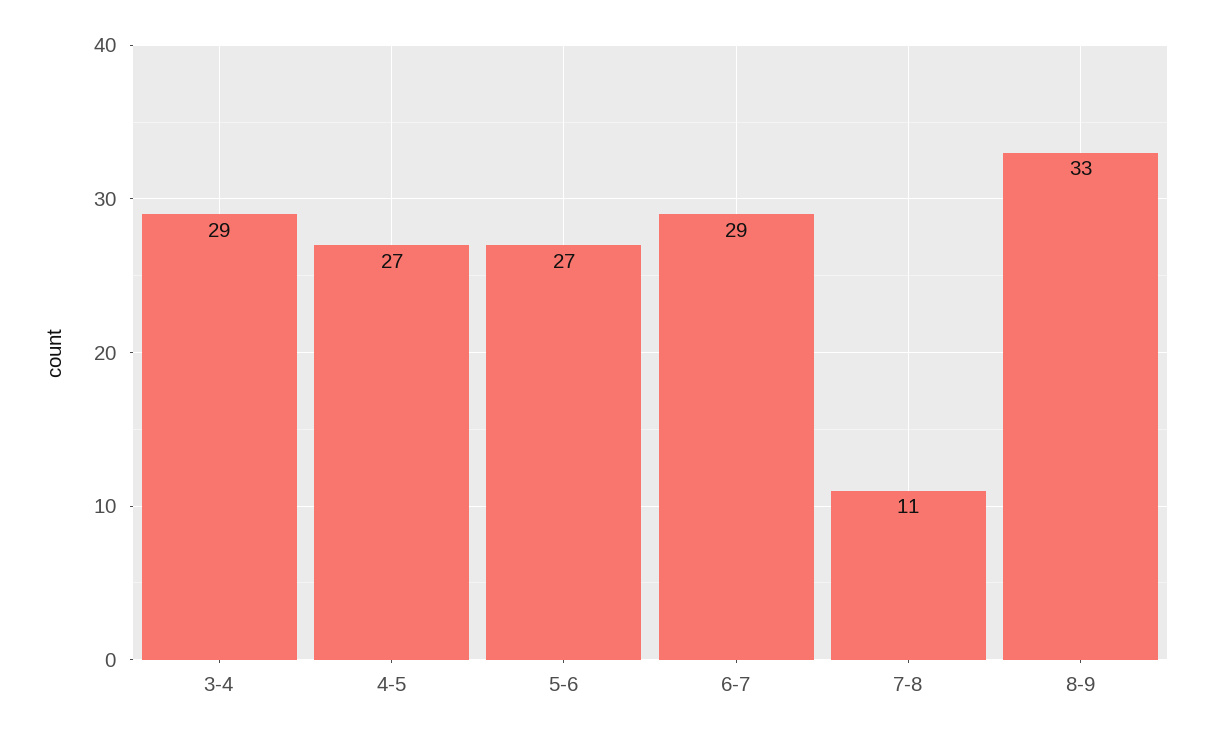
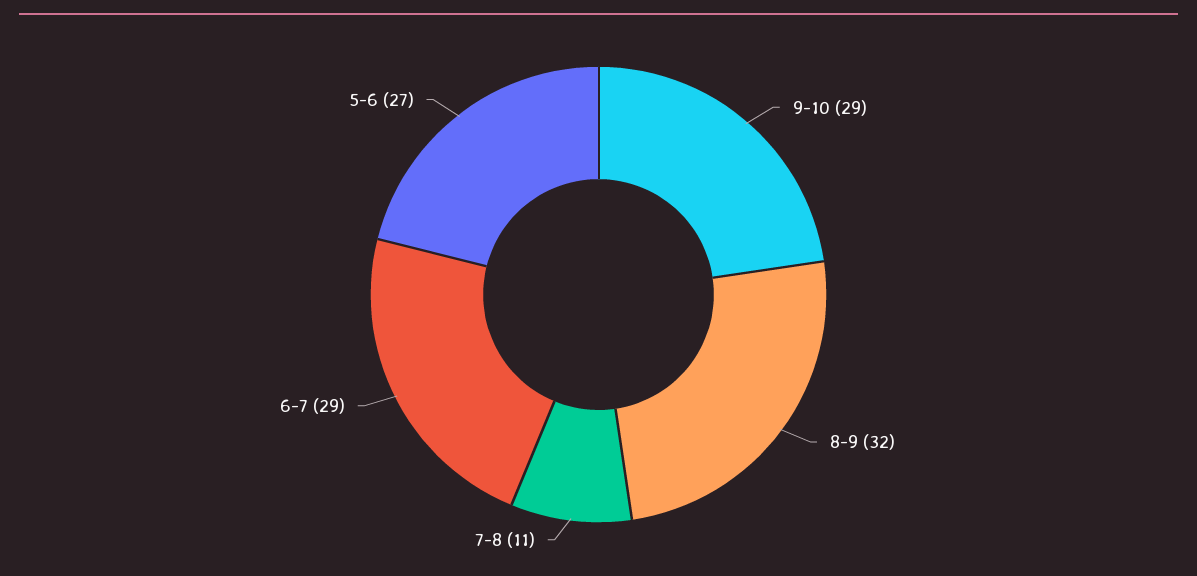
3-4: 29 -> none
4-5: 27 -> none
8-9: 33 -> 32
9-10: none -> 29

